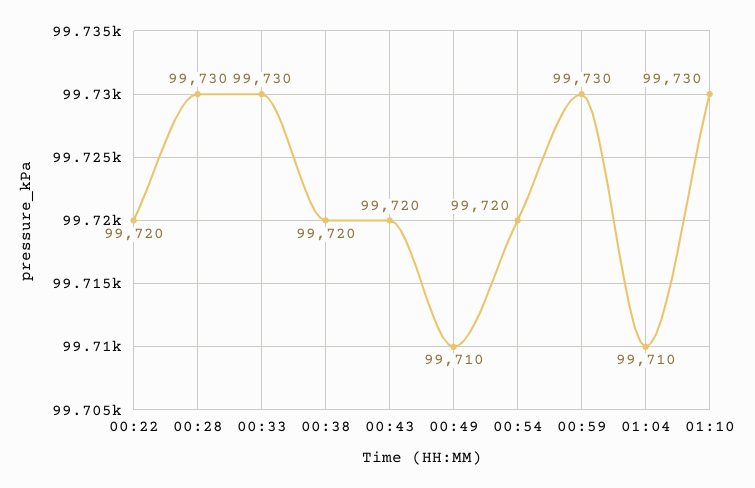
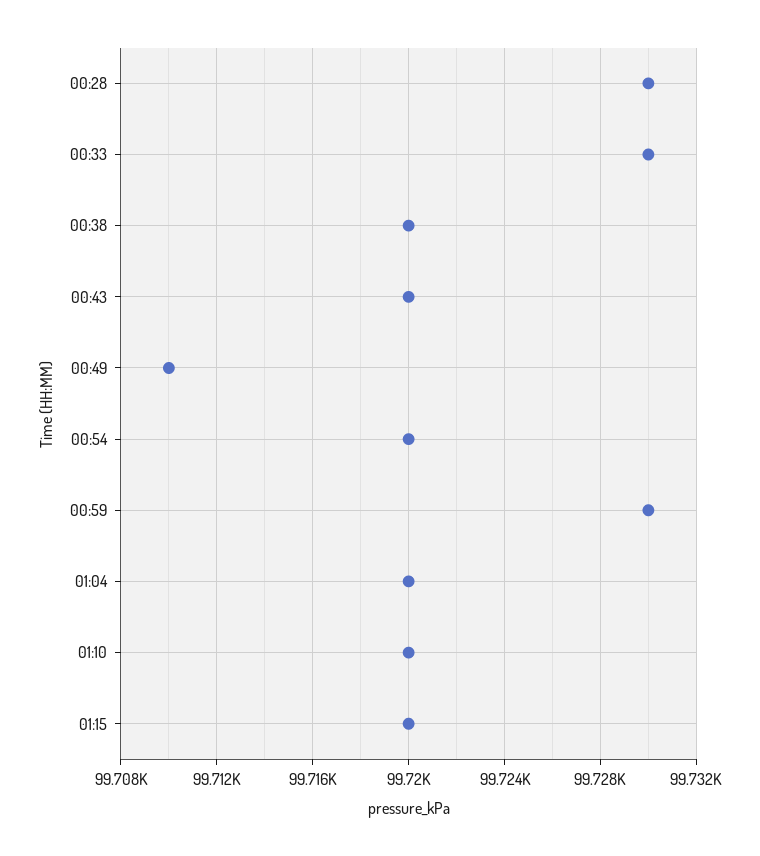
00:22: 99720 -> none
01:04: 99710 -> 99720
01:10: 99730 -> 99720
01:15: none -> 99720

